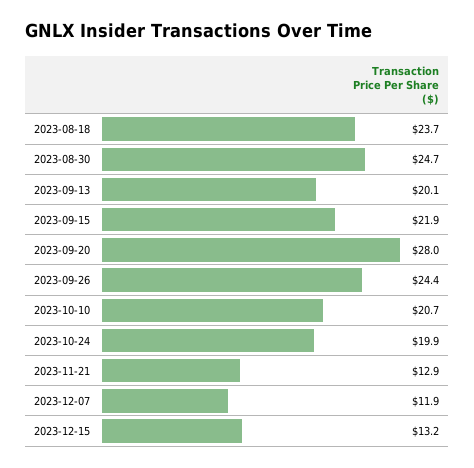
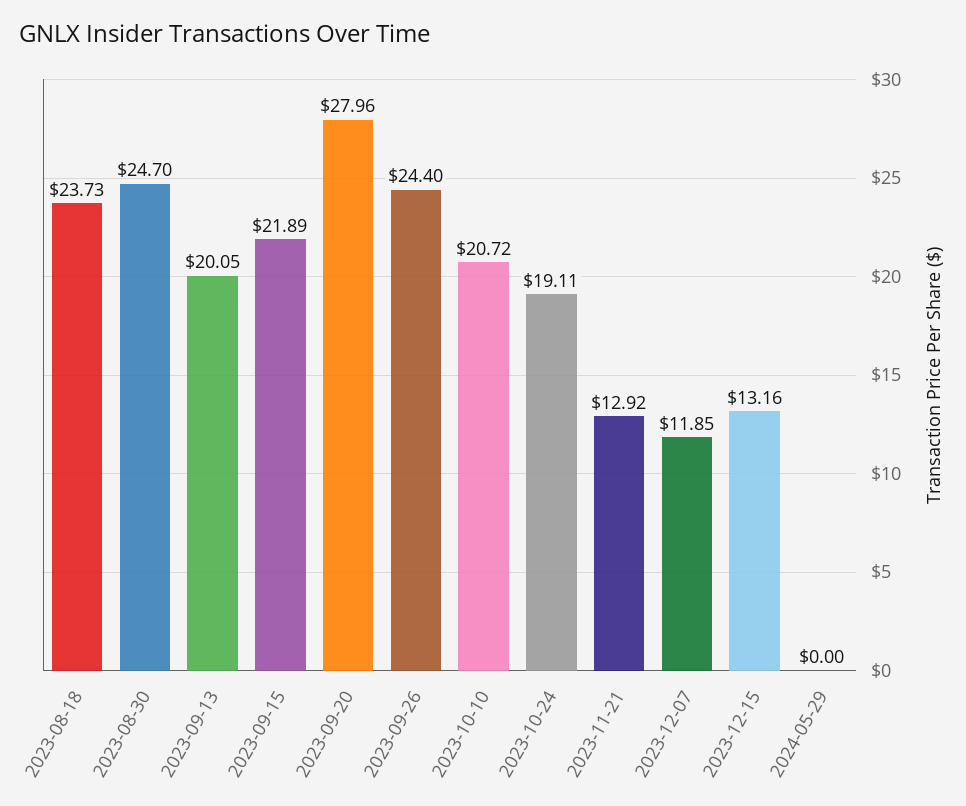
2023-10-24: 19.9 -> 19.11
2024-05-29: none -> 0

